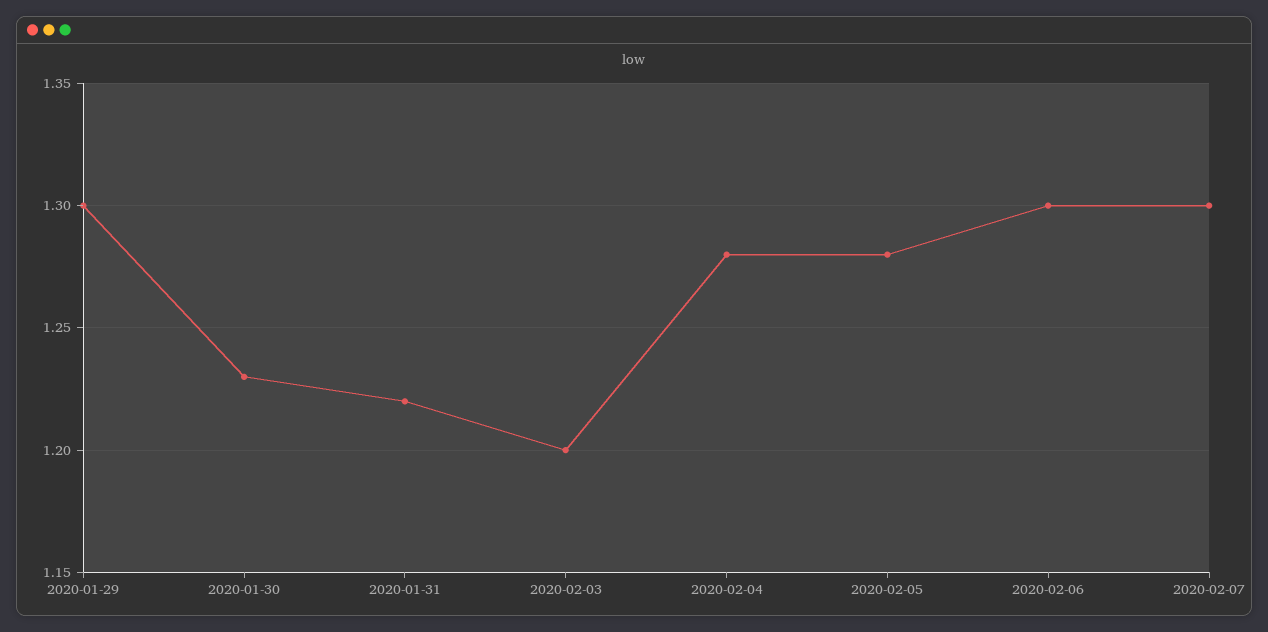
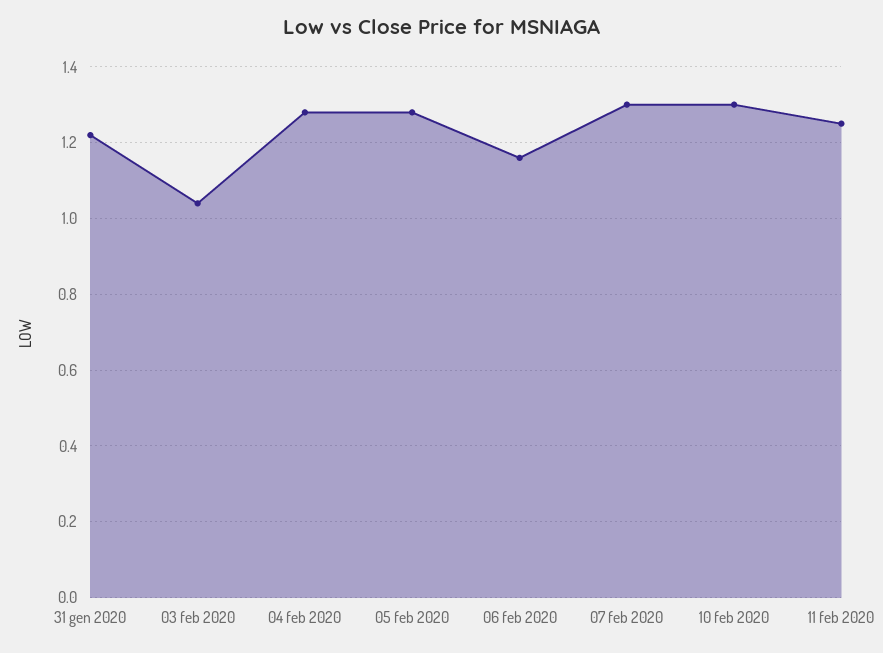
2020-01-29: 1.3 -> none
2020-01-30: 1.23 -> none
2020-02-03: 1.2 -> 1.05
2020-02-06: 1.3 -> 1.15
10 feb 2020: none -> 1.3
11 feb 2020: none -> 1.25

